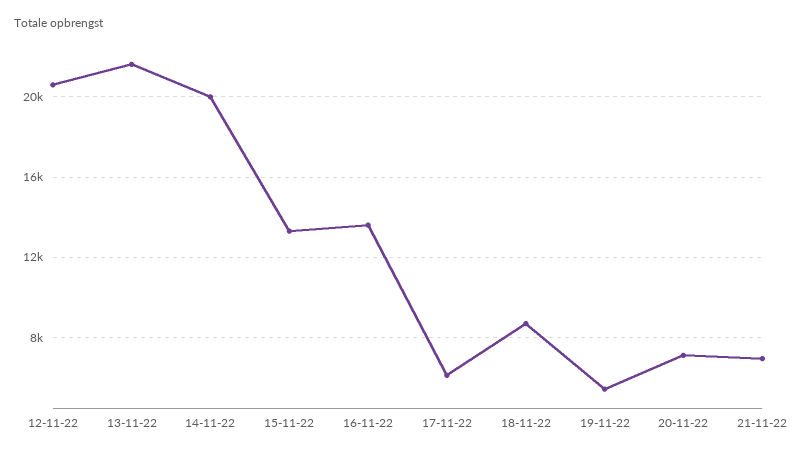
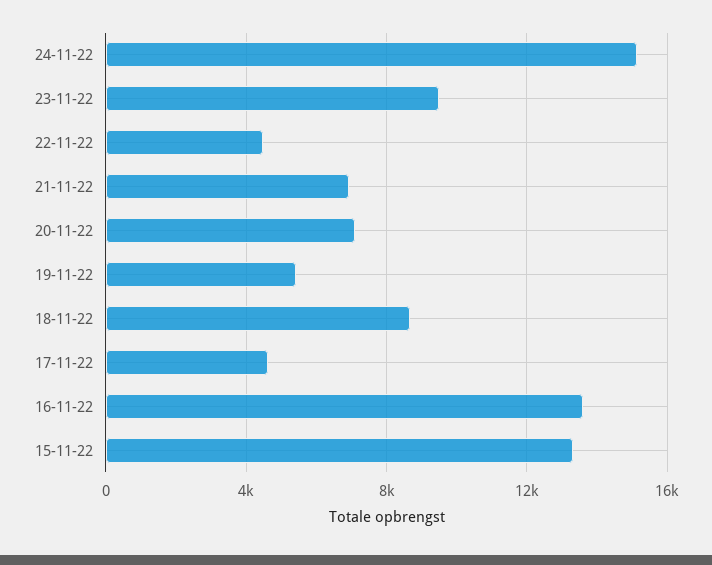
12-11-22: 20500 -> none
13-11-22: 21500 -> none
14-11-22: 20000 -> none
17-11-22: 6000 -> 4500
24-11-22: none -> 15000
23-11-22: none -> 9500
22-11-22: none -> 4500

